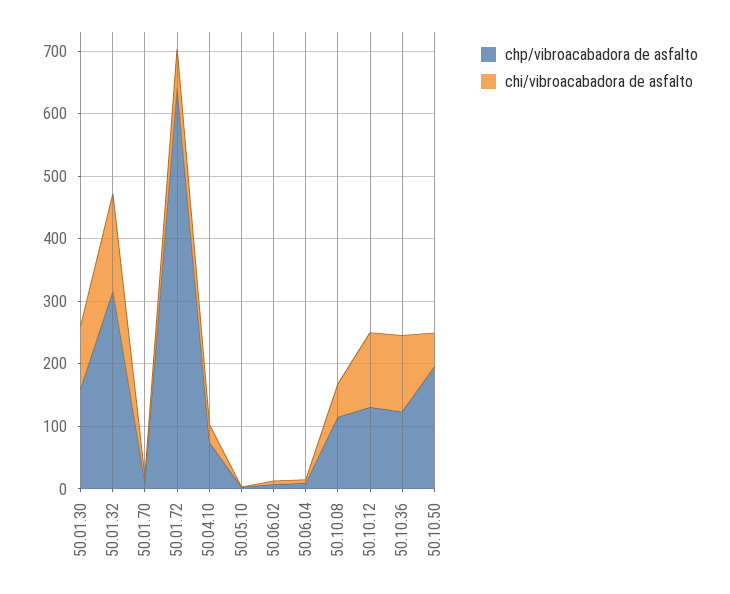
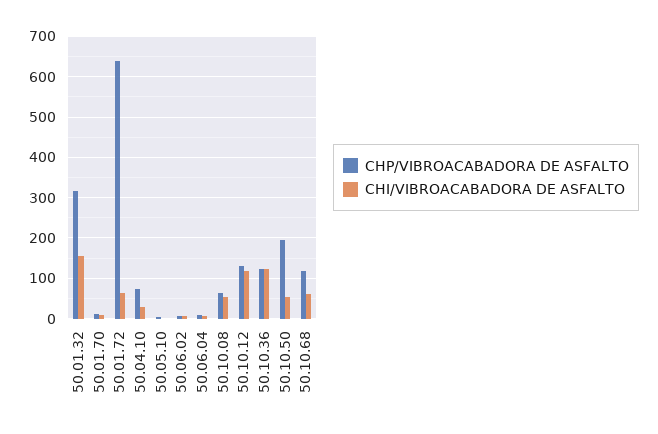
chp/vibroacabadora de asfalto, 50.01.30: 160 -> none
chi/vibroacabadora de asfalto, 50.01.30: 100 -> none
chp/vibroacabadora de asfalto, 50.10.08: 120 -> 60
chp/vibroacabadora de asfalto, 50.10.68: none -> 120
chi/vibroacabadora de asfalto, 50.10.68: none -> 60

